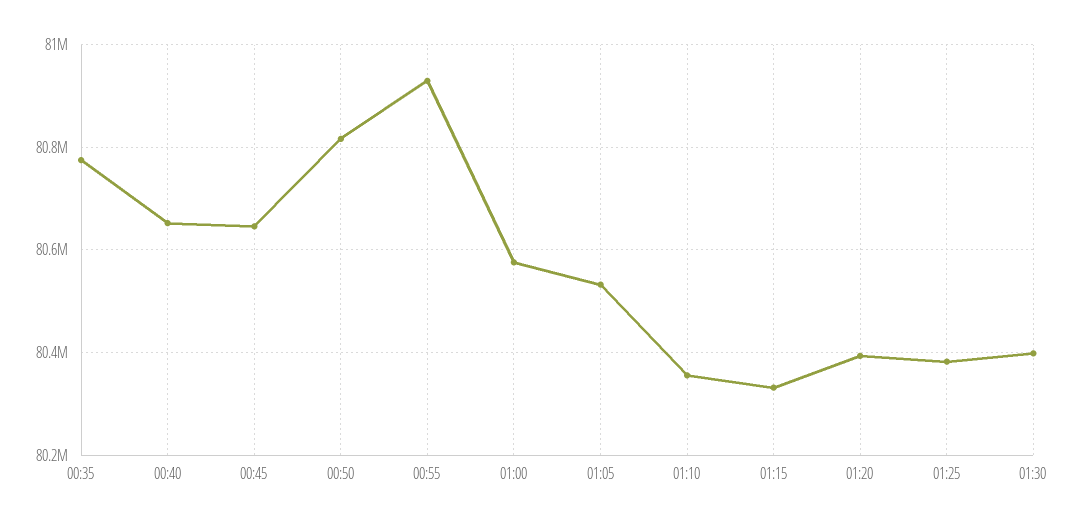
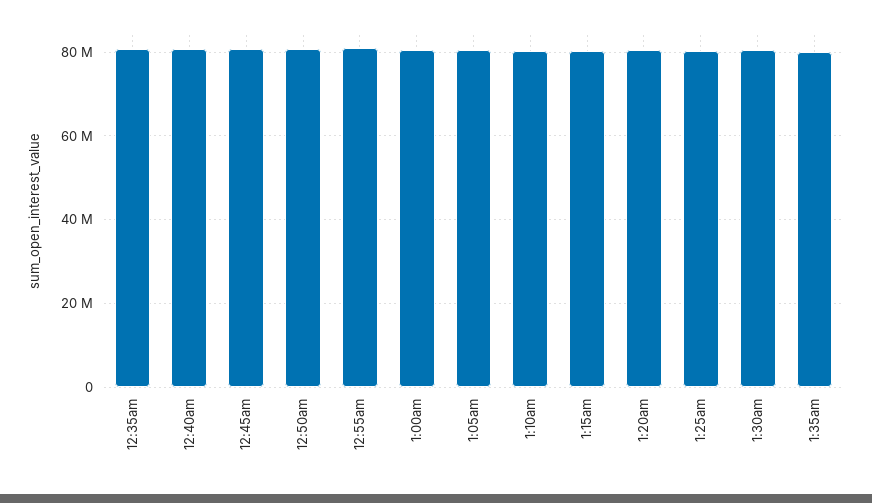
1:35am: none -> 80000000

